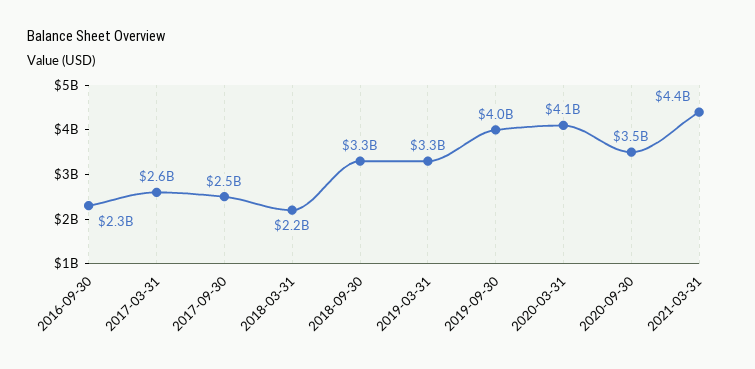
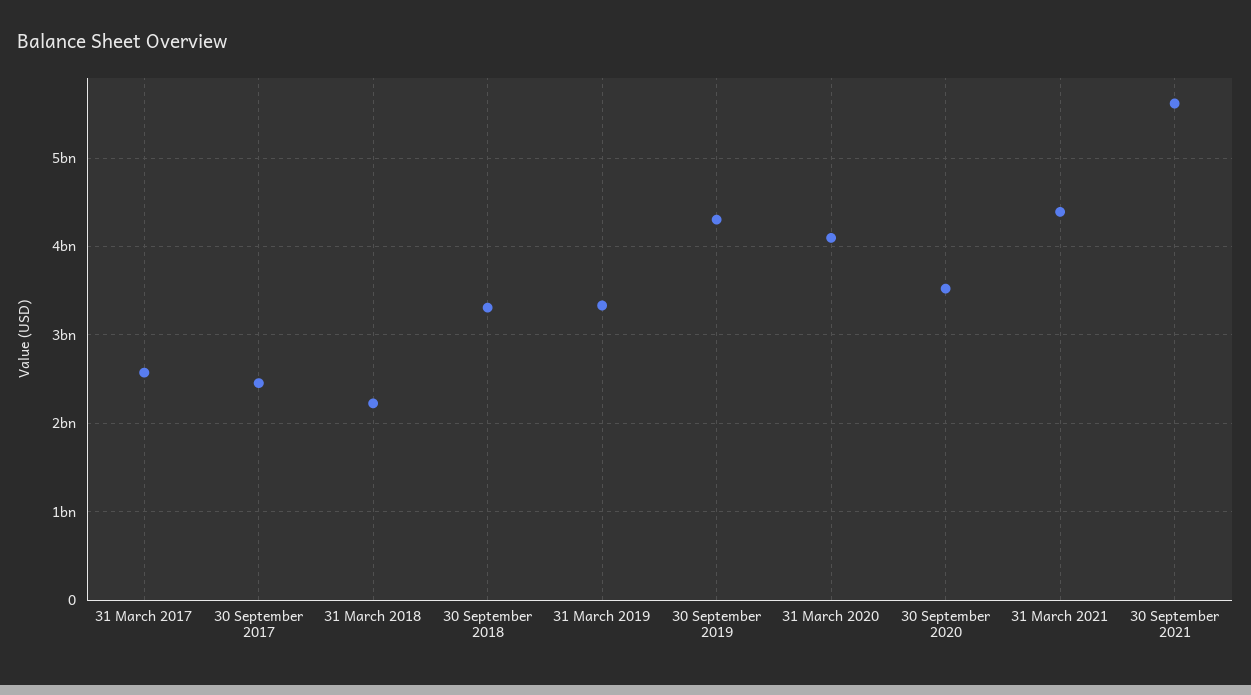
2016-09-30: 2300000000 -> none
2019-09-30: 4000000000 -> 4300000000
30 September 2021: none -> 5600000000

